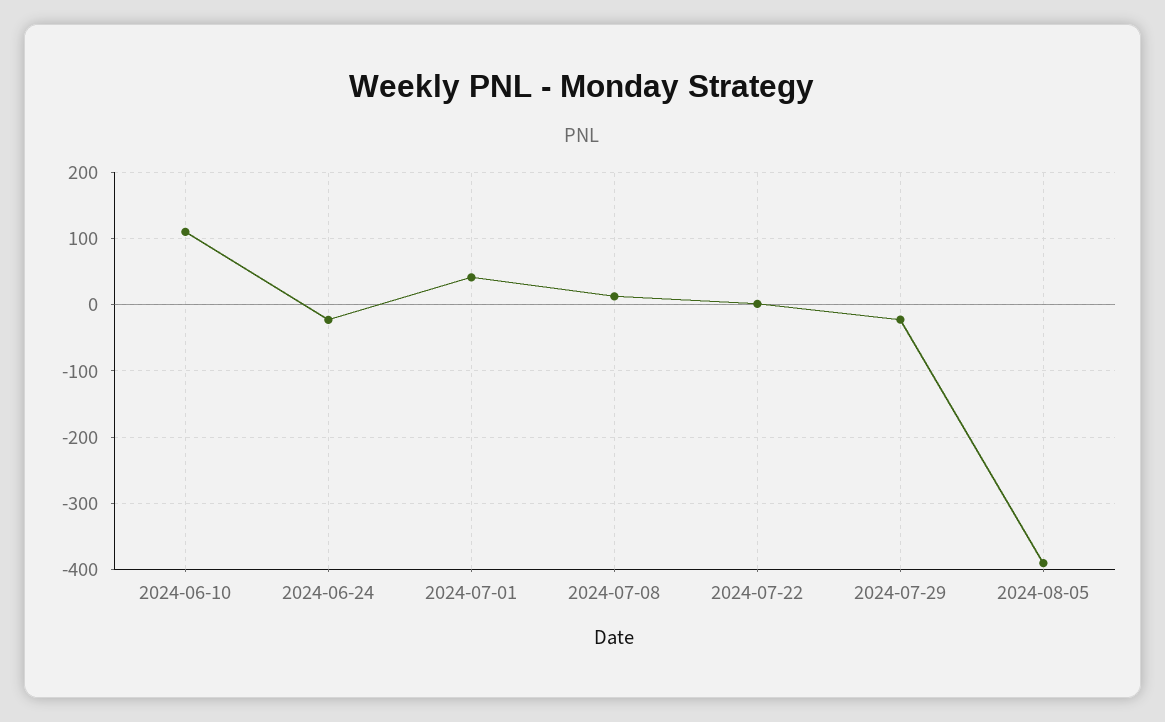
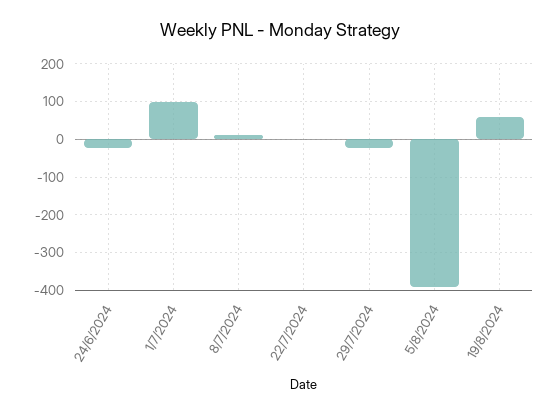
2024-06-10: 110 -> none
2024-07-01: 40 -> 100
19/8/2024: none -> 60

